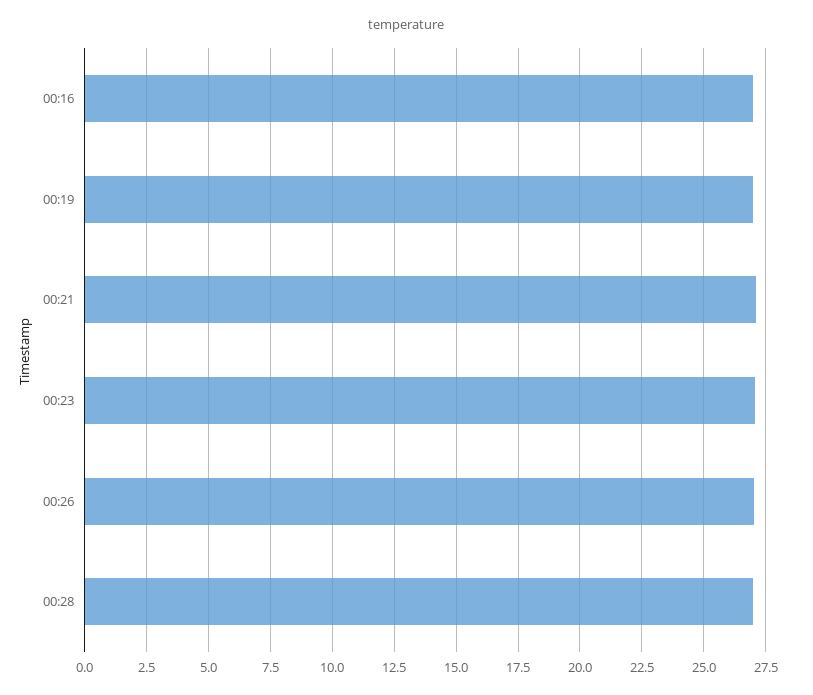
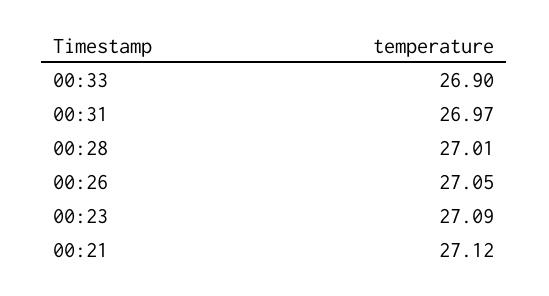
00:16: 27 -> none
00:19: 27 -> none
00:33: none -> 26.9
00:31: none -> 26.97

